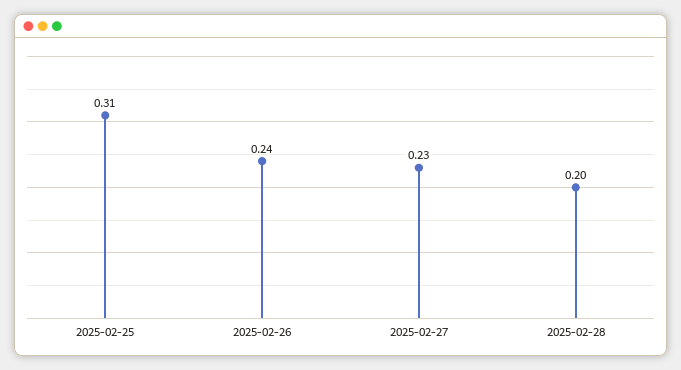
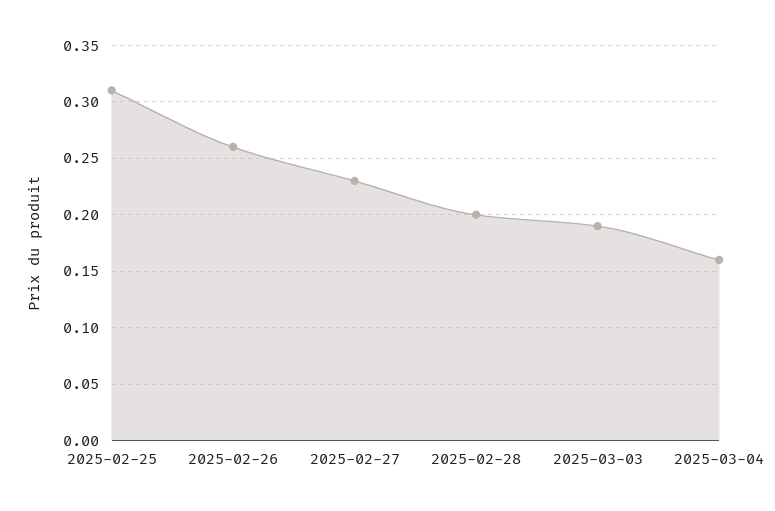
2025-02-26: 0.24 -> 0.26
2025-03-03: none -> 0.19
2025-03-04: none -> 0.16

